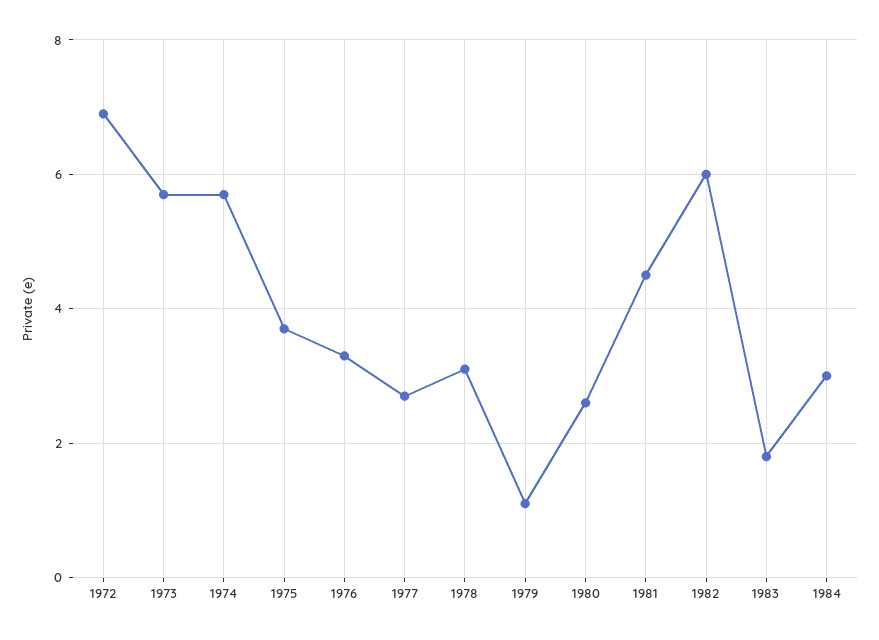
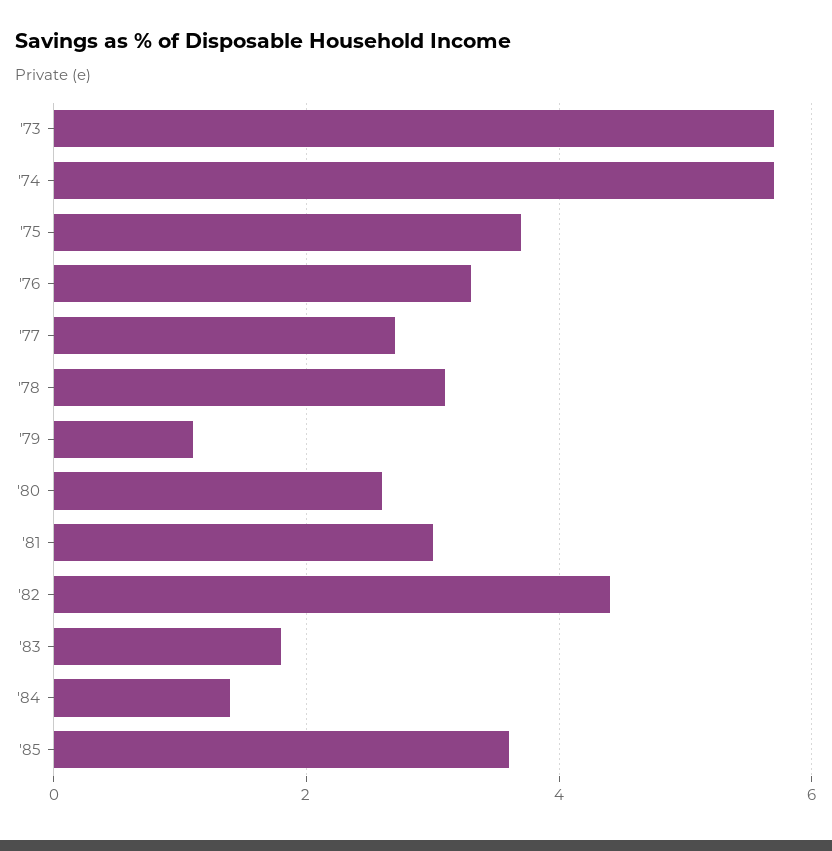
1972: 7 -> none
1981: 4.5 -> 3
1982: 6 -> 4.5
1984: 3 -> 1.5
'85: none -> 3.5

